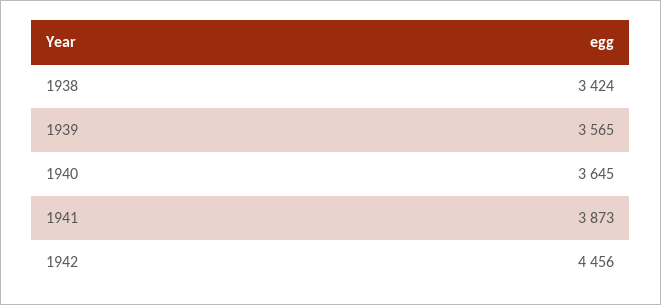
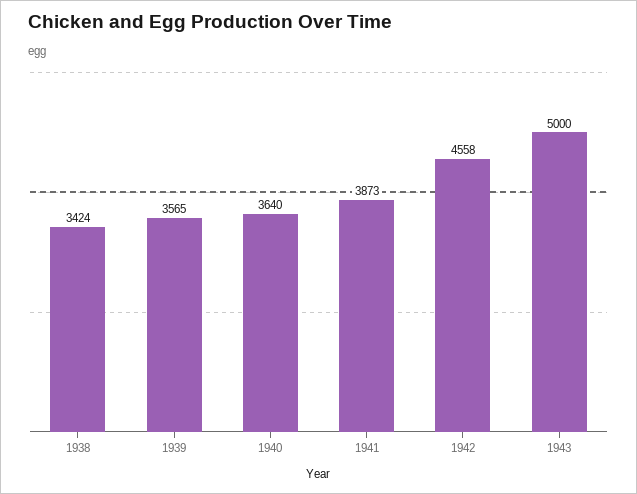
1940: 3645 -> 3640
1942: 4456 -> 4558
1943: none -> 5000

